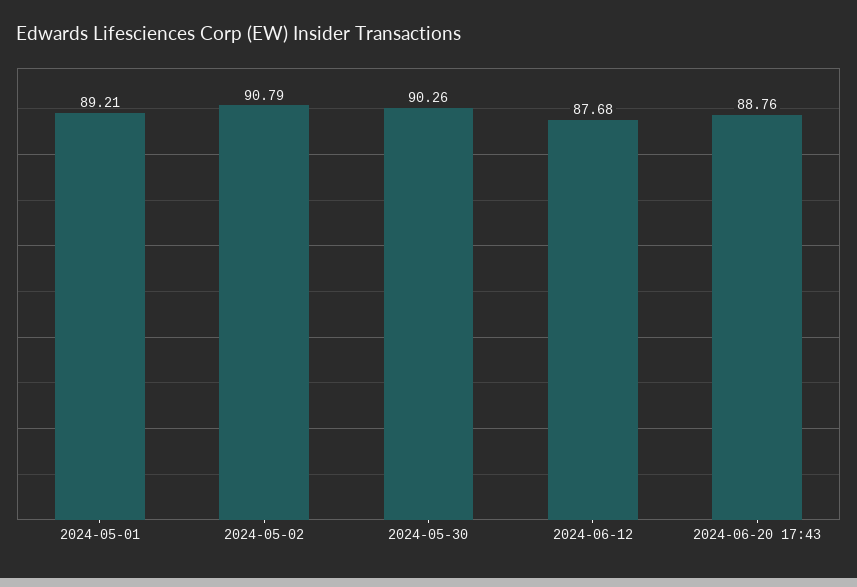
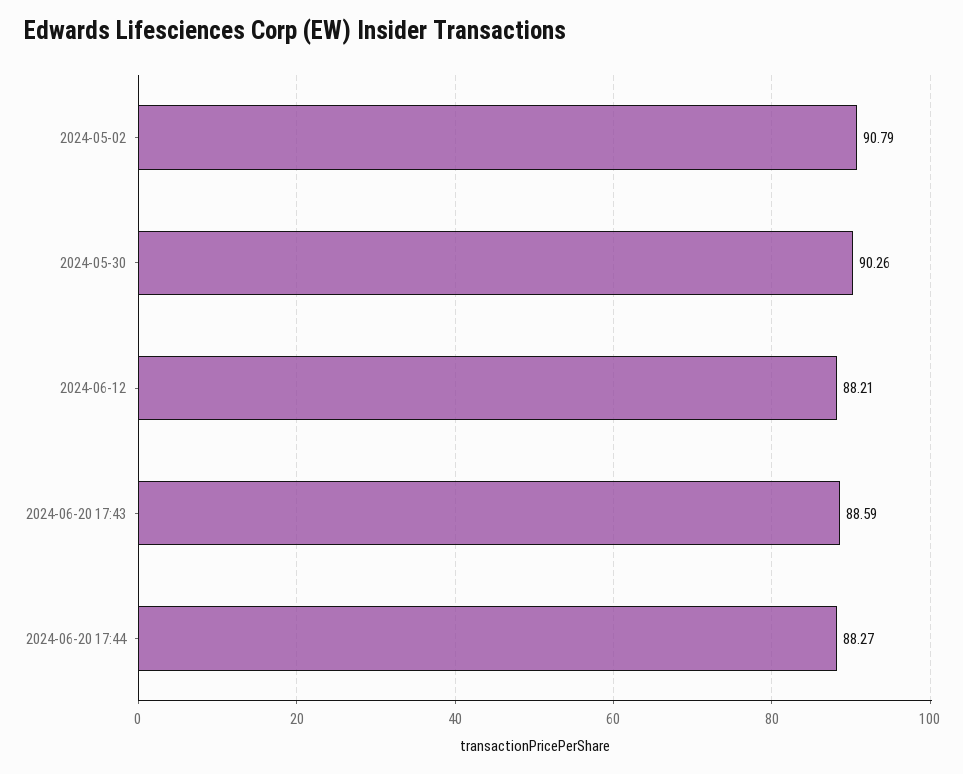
2024-05-01: 89.21 -> none
2024-06-12: 87.68 -> 88.21
2024-06-20 17:43: 88.76 -> 88.59
2024-06-20 17:44: none -> 88.27

